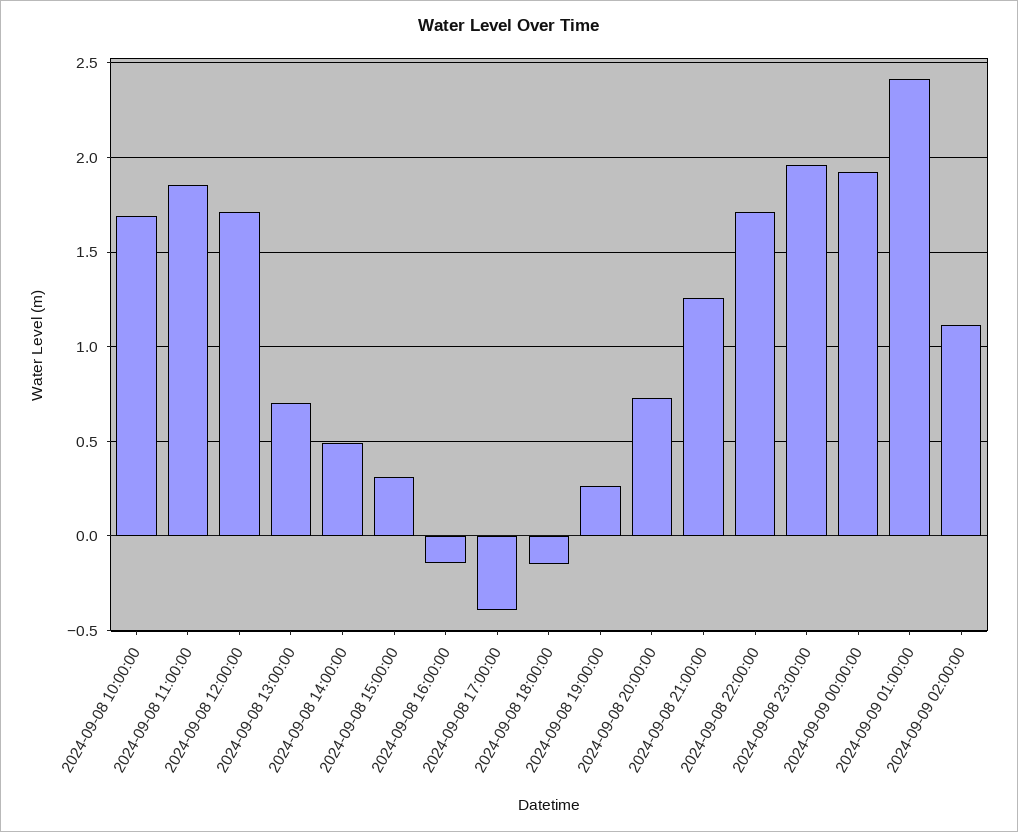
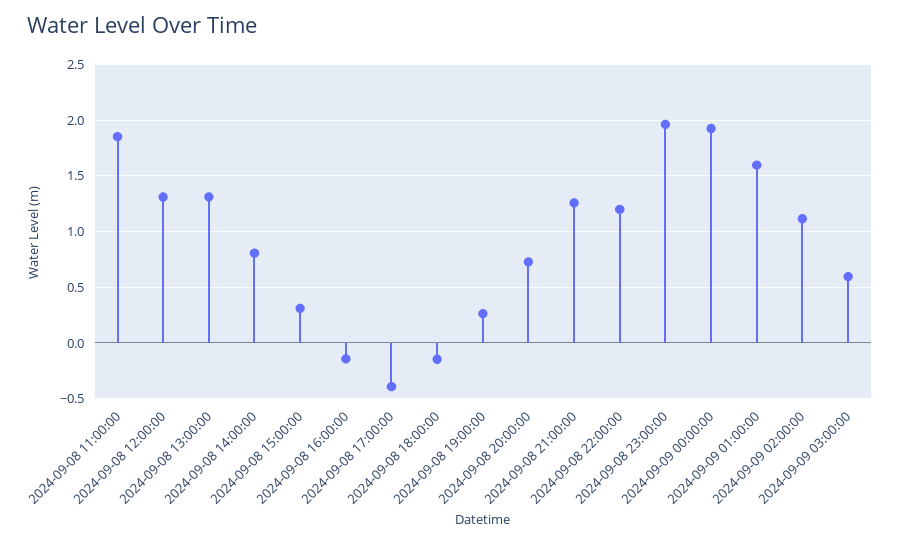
2024-09-08 10:00:00: 1.7 -> none
2024-09-08 12:00:00: 1.7 -> 1.3
2024-09-08 13:00:00: 0.7 -> 1.3
2024-09-08 14:00:00: 0.5 -> 0.8
2024-09-08 22:00:00: 1.7 -> 1.2
2024-09-09 01:00:00: 2.4 -> 1.6
2024-09-09 03:00:00: none -> 0.6

